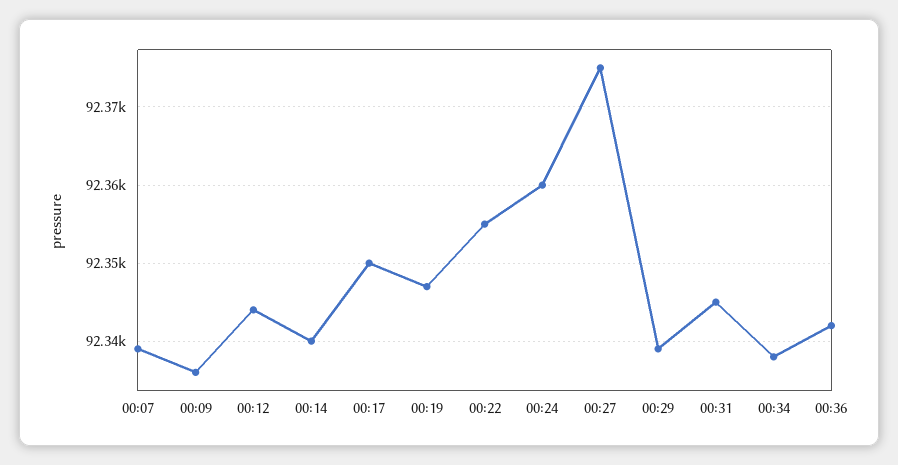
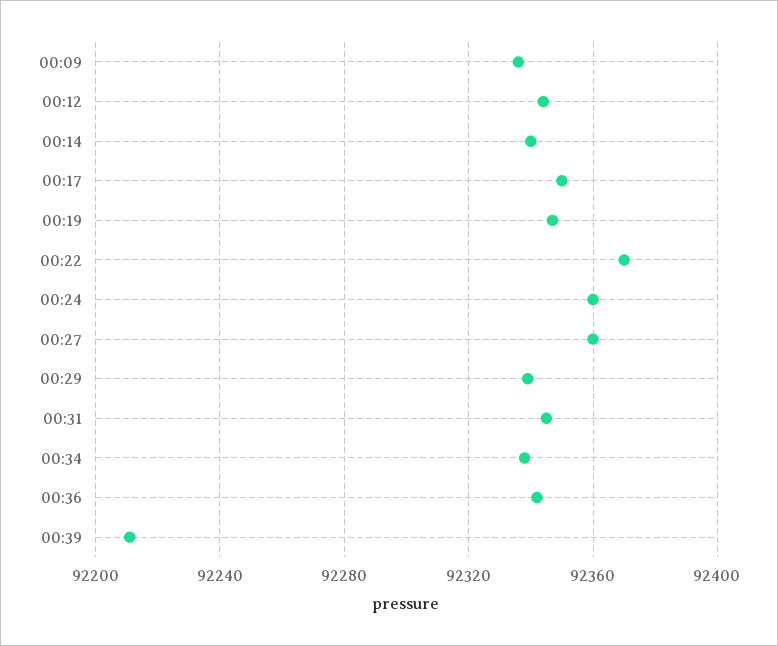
00:07: 92339 -> none
00:22: 92355 -> 92370
00:27: 92375 -> 92360
00:39: none -> 92210

